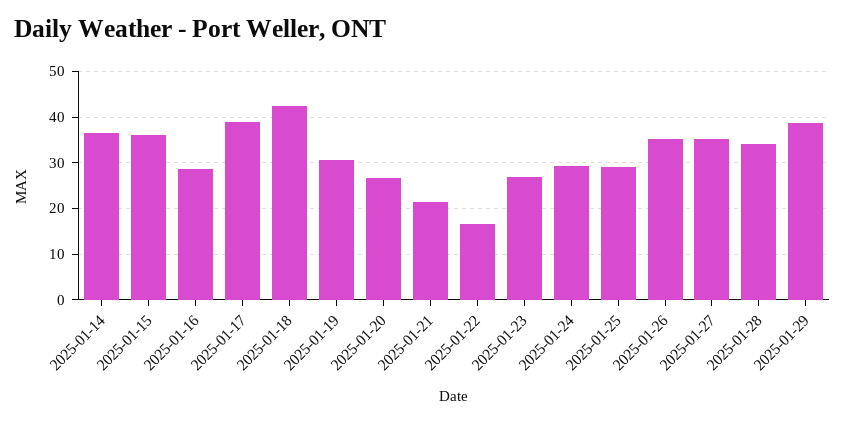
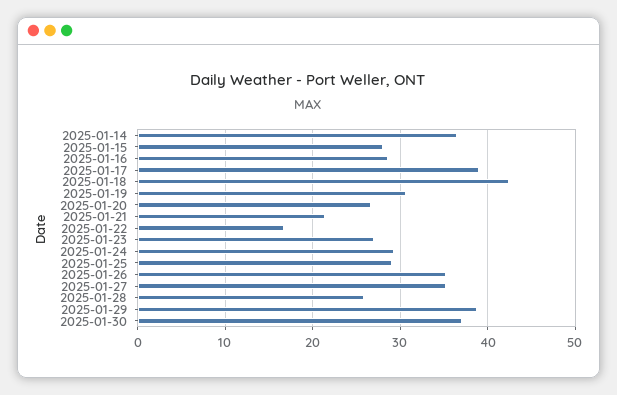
2025-01-15: 36 -> 28
2025-01-28: 34 -> 26
2025-01-30: none -> 37

